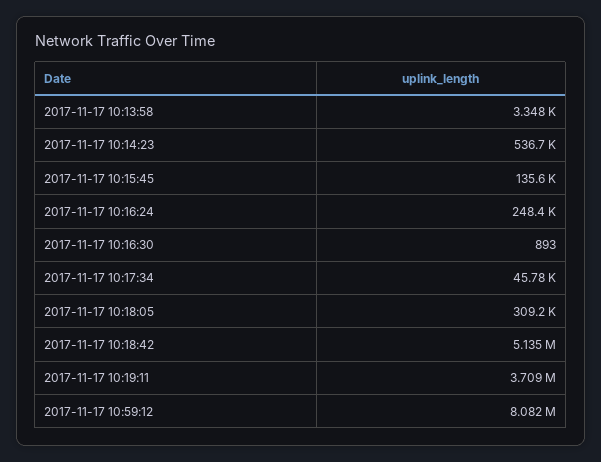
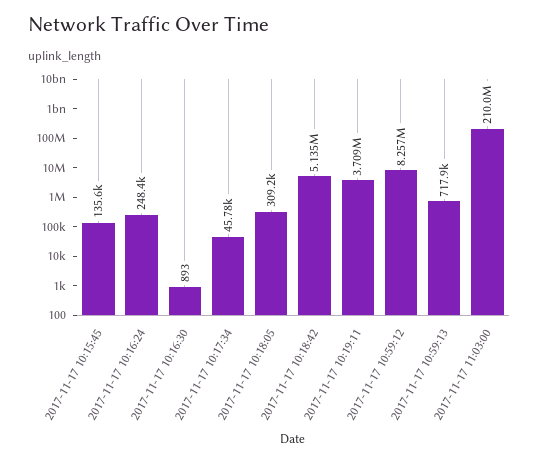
2017-11-17 10:13:58: 3348 -> none
2017-11-17 10:14:23: 536700 -> none
2017-11-17 10:59:12: 8082000 -> 8257000
2017-11-17 10:59:13: none -> 717900
2017-11-17 11:03:00: none -> 210000000

